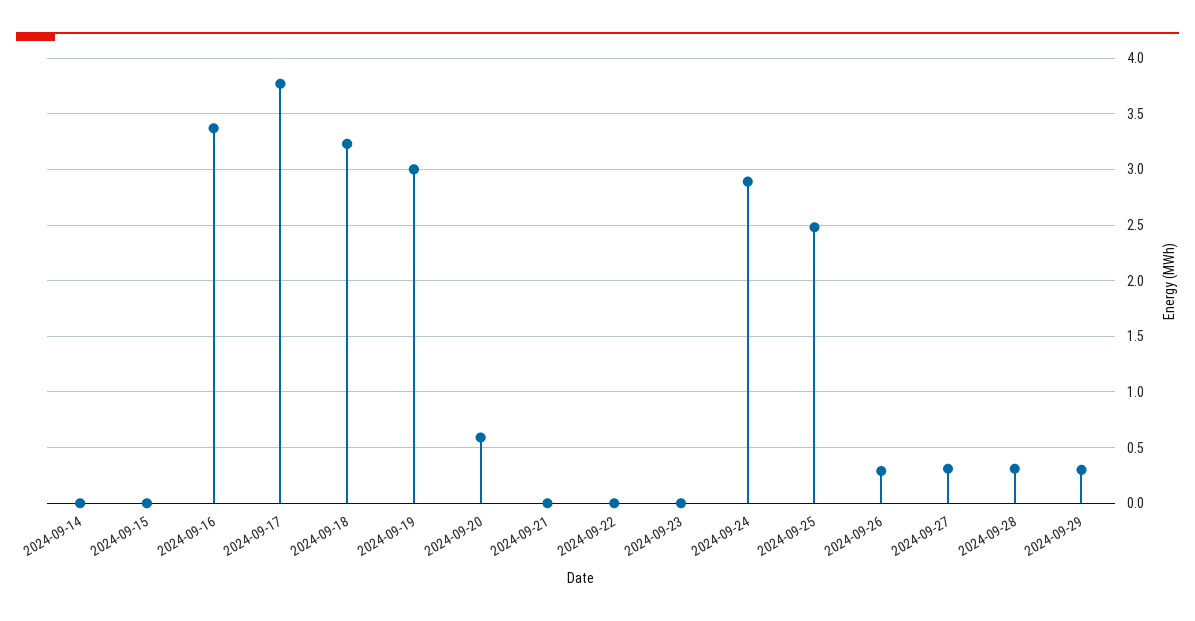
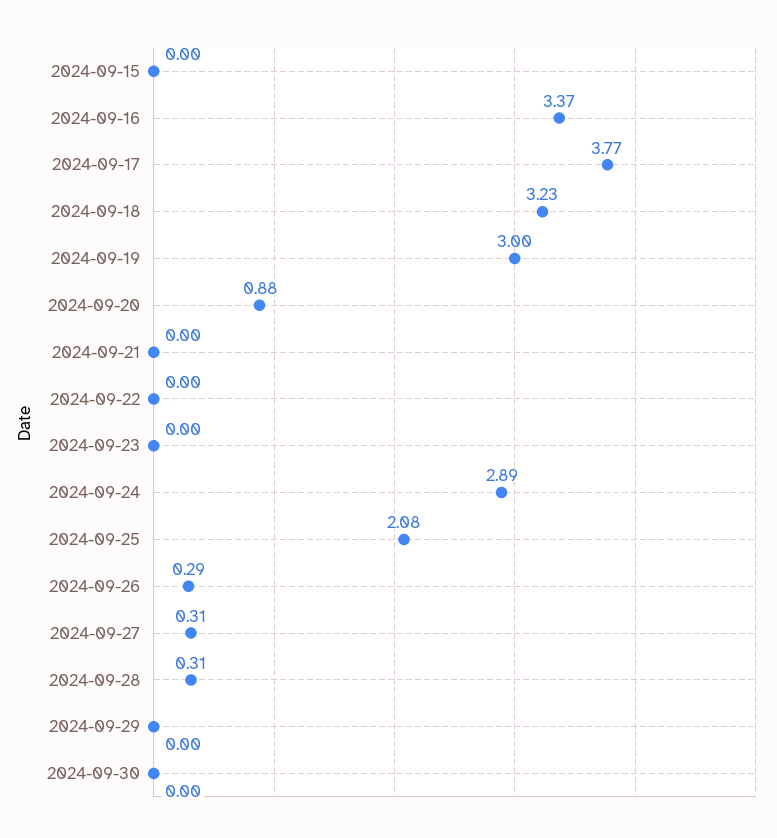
2024-09-14: 0 -> none
2024-09-20: 0.6 -> 0.88
2024-09-25: 2.5 -> 2.08
2024-09-29: 0.3 -> 0
2024-09-30: none -> 0

